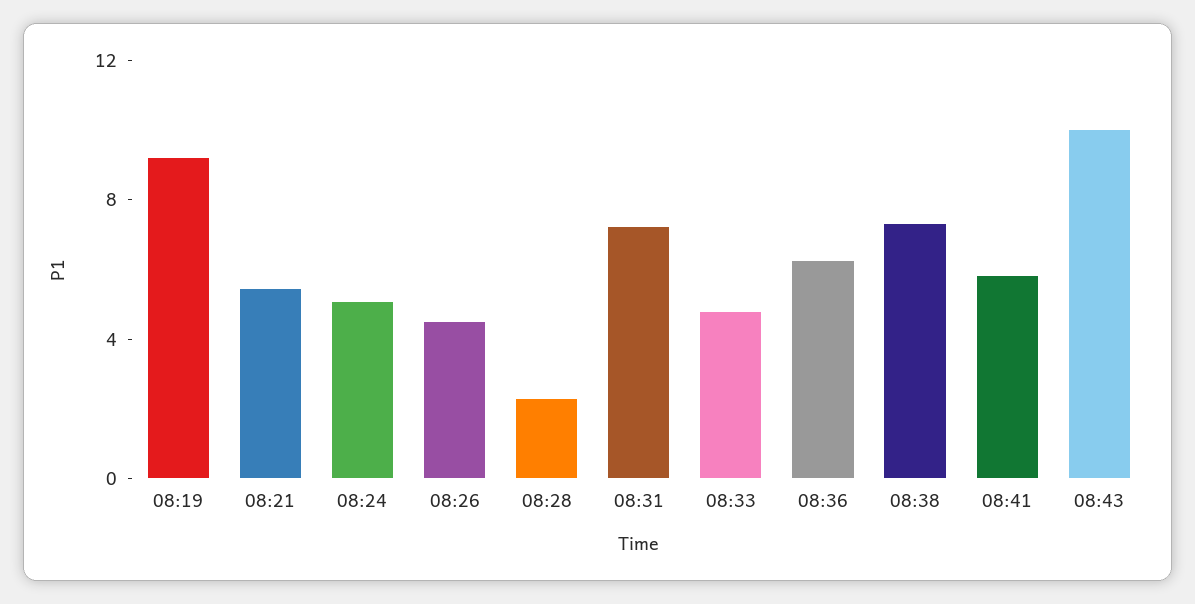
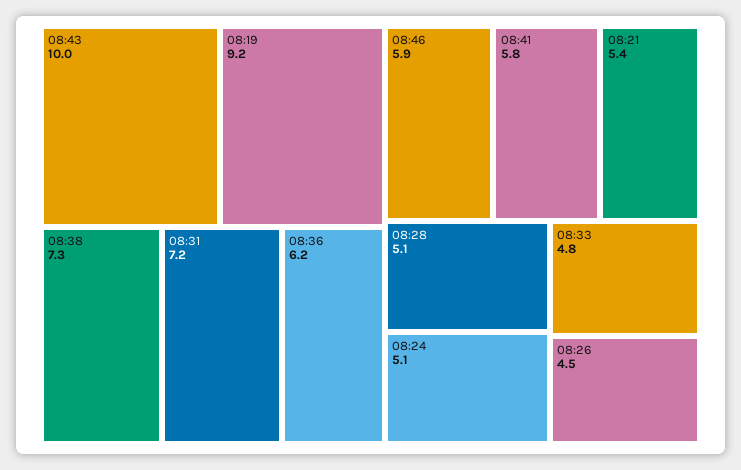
08:28: 2 -> 5.1
08:46: none -> 5.9

